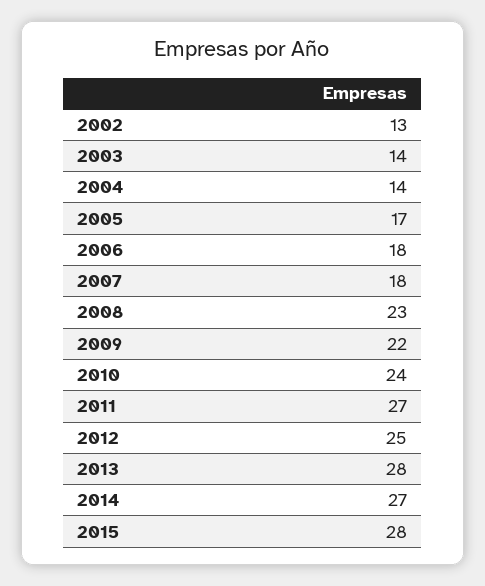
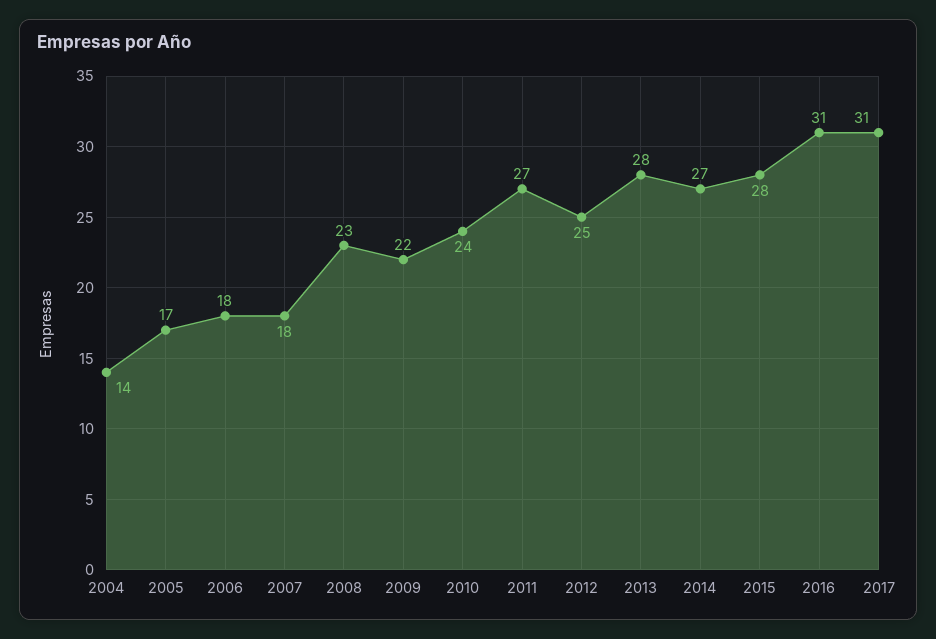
2002: 13 -> none
2003: 14 -> none
2016: none -> 31
2017: none -> 31

